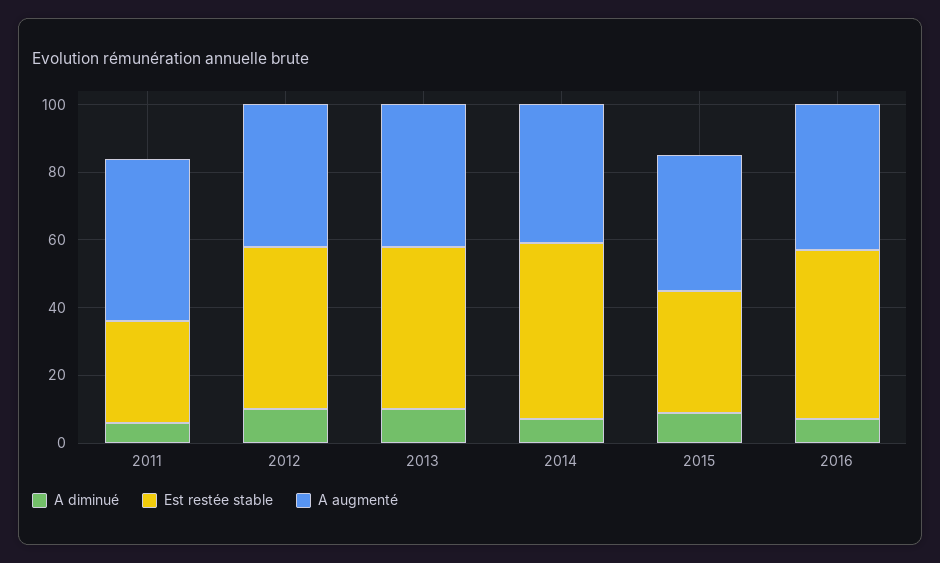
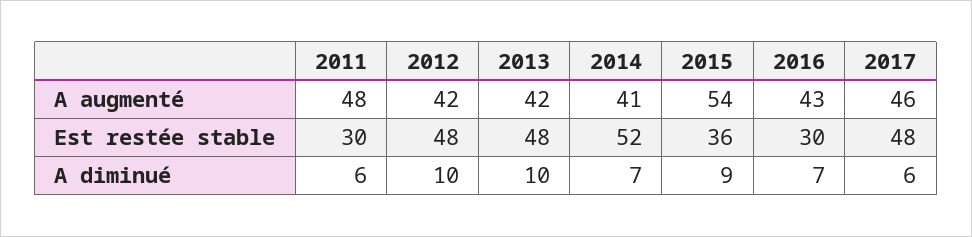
A augmenté, 2015: 40 -> 54
Est restée stable, 2016: 50 -> 30
A augmenté, 2017: none -> 46
Est restée stable, 2017: none -> 48
A diminué, 2017: none -> 6

